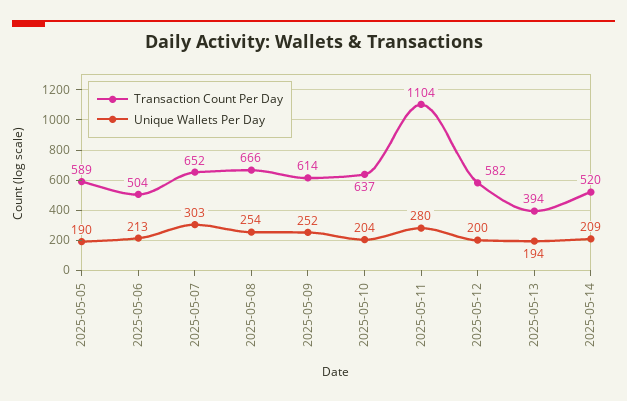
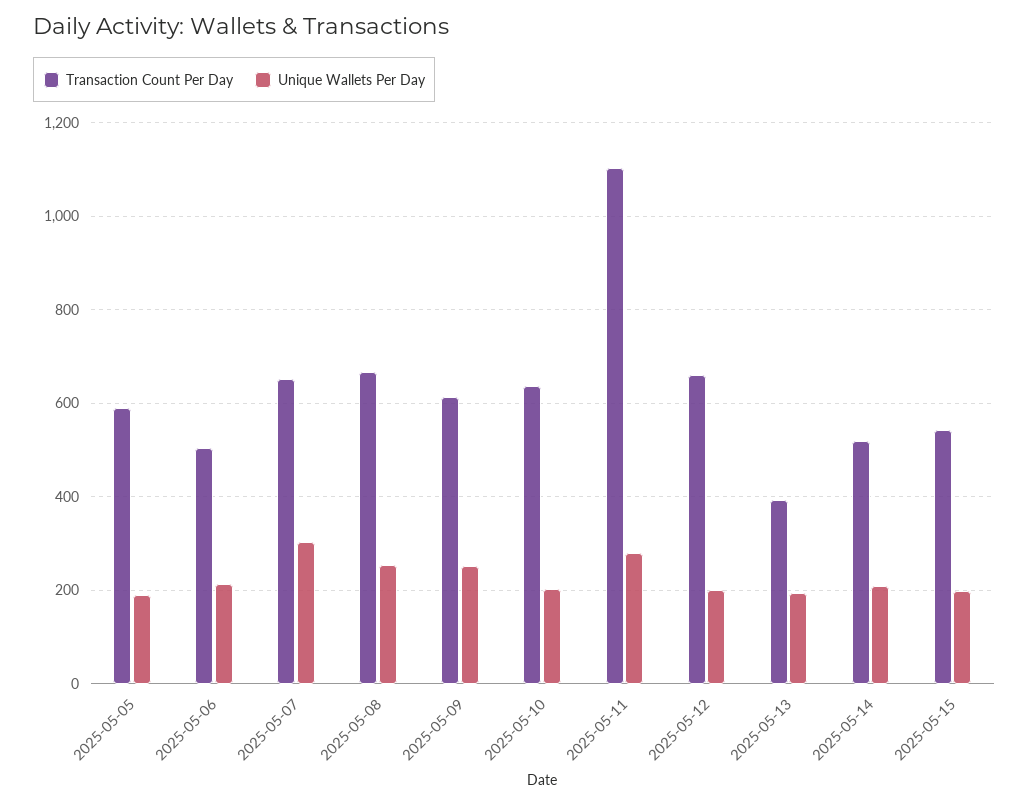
Transaction Count Per Day, 2025-05-12: 582 -> 660
Transaction Count Per Day, 2025-05-15: none -> 540
Unique Wallets Per Day, 2025-05-15: none -> 200

